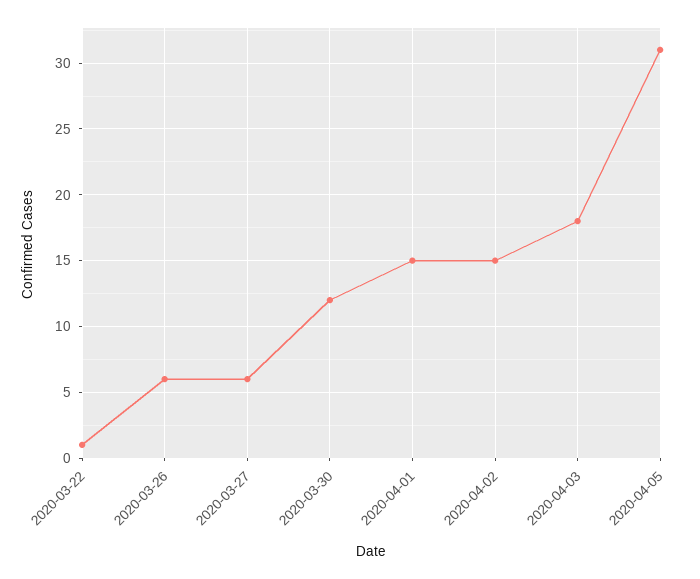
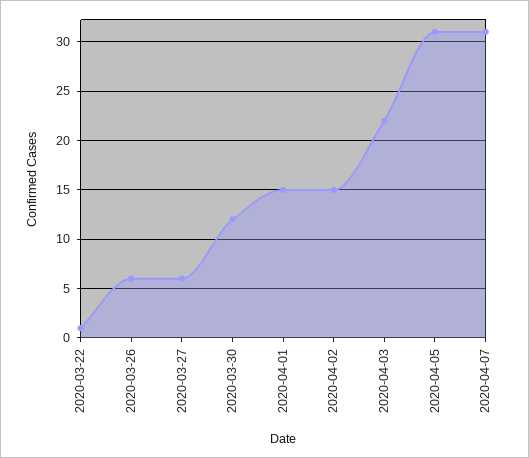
2020-04-03: 18 -> 22
2020-04-07: none -> 31

